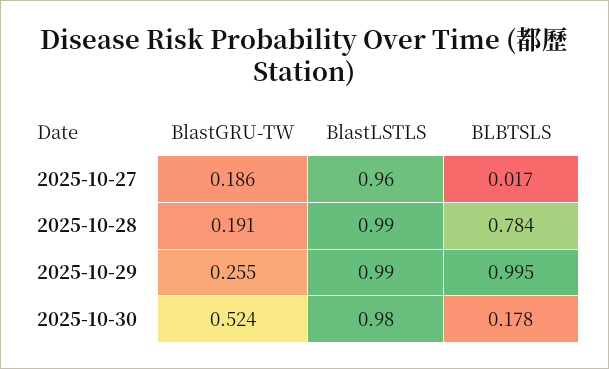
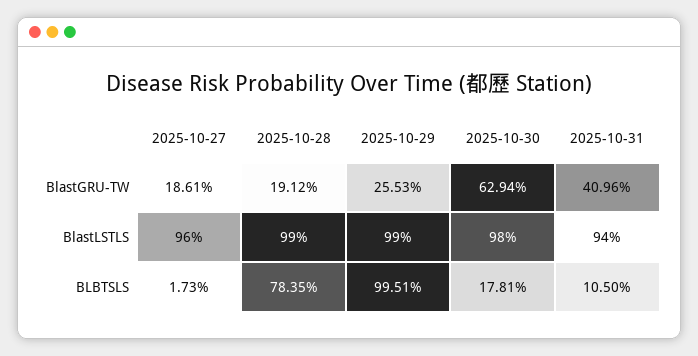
BlastGRU-TW, 2025-10-30: 0.524 -> 0.6294
BlastGRU-TW, 2025-10-31: none -> 0.4096
BlastLSTLS, 2025-10-31: none -> 0.94
BLBTSLS, 2025-10-31: none -> 0.105

